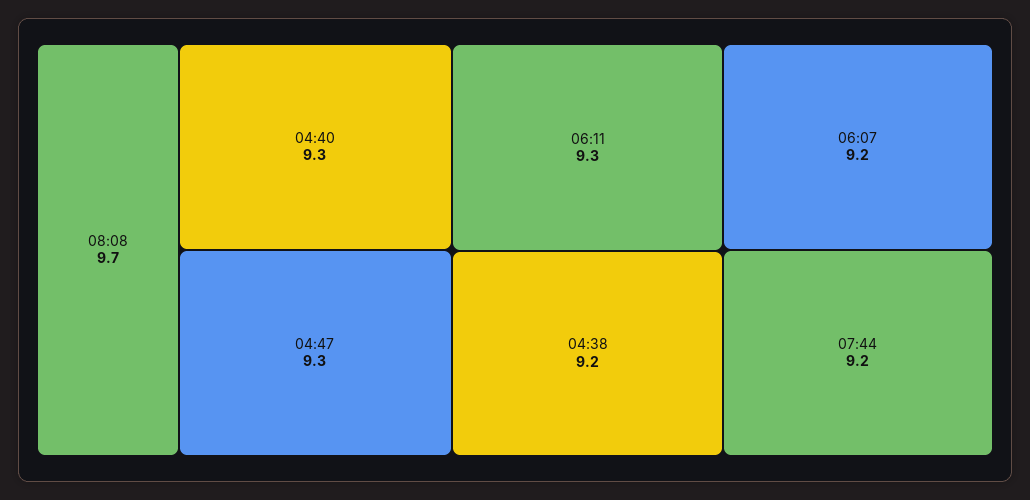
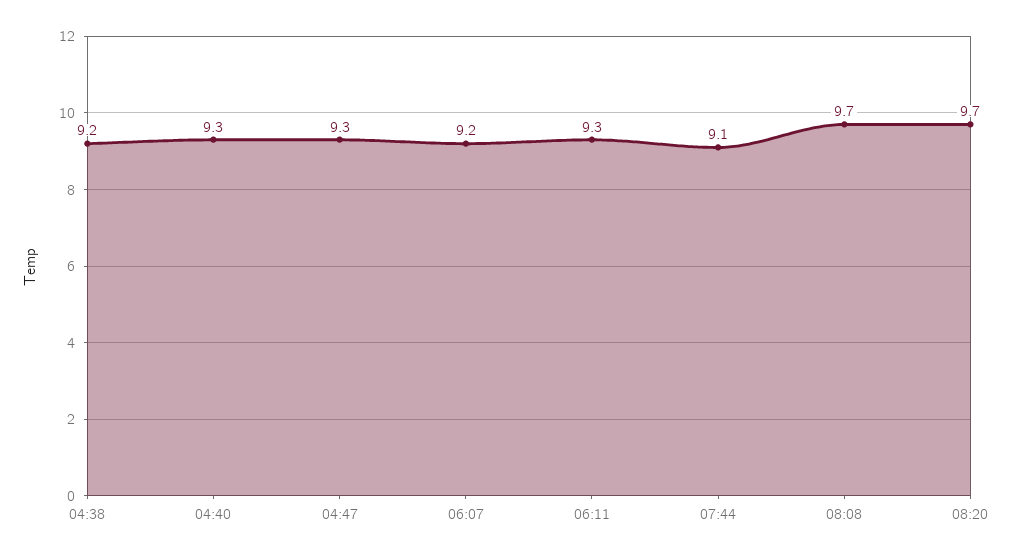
07:44: 9.2 -> 9.1
08:20: none -> 9.7

